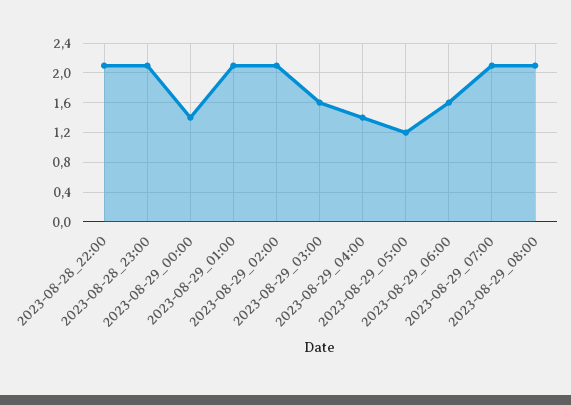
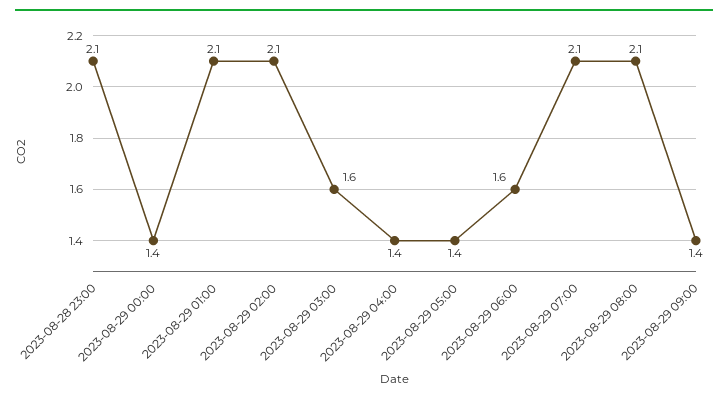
2023-08-28_22:00: 2.1 -> none
2023-08-29_05:00: 1.2 -> 1.4
2023-08-29 09:00: none -> 1.4

